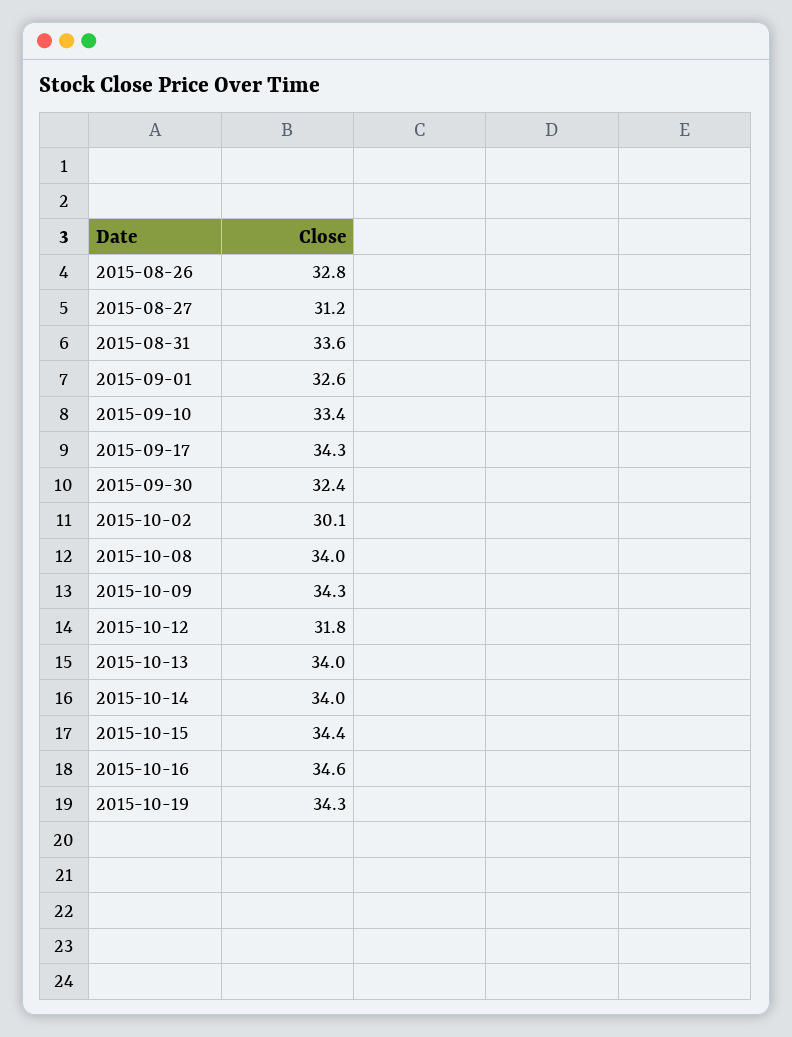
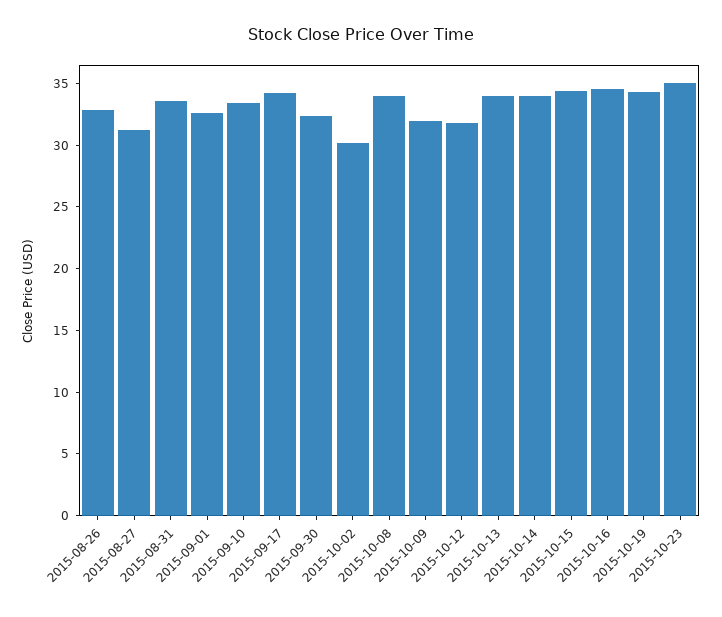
2015-10-09: 34.3 -> 32
2015-10-23: none -> 35

